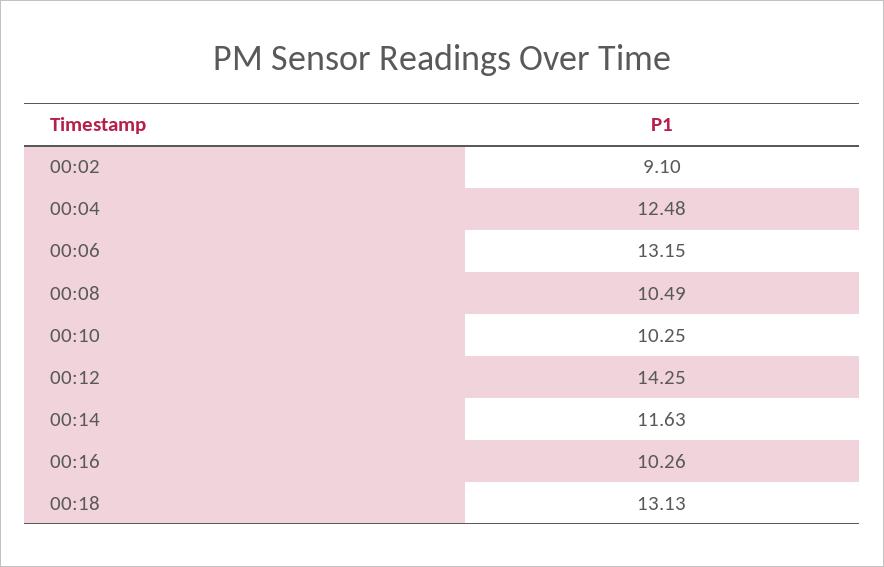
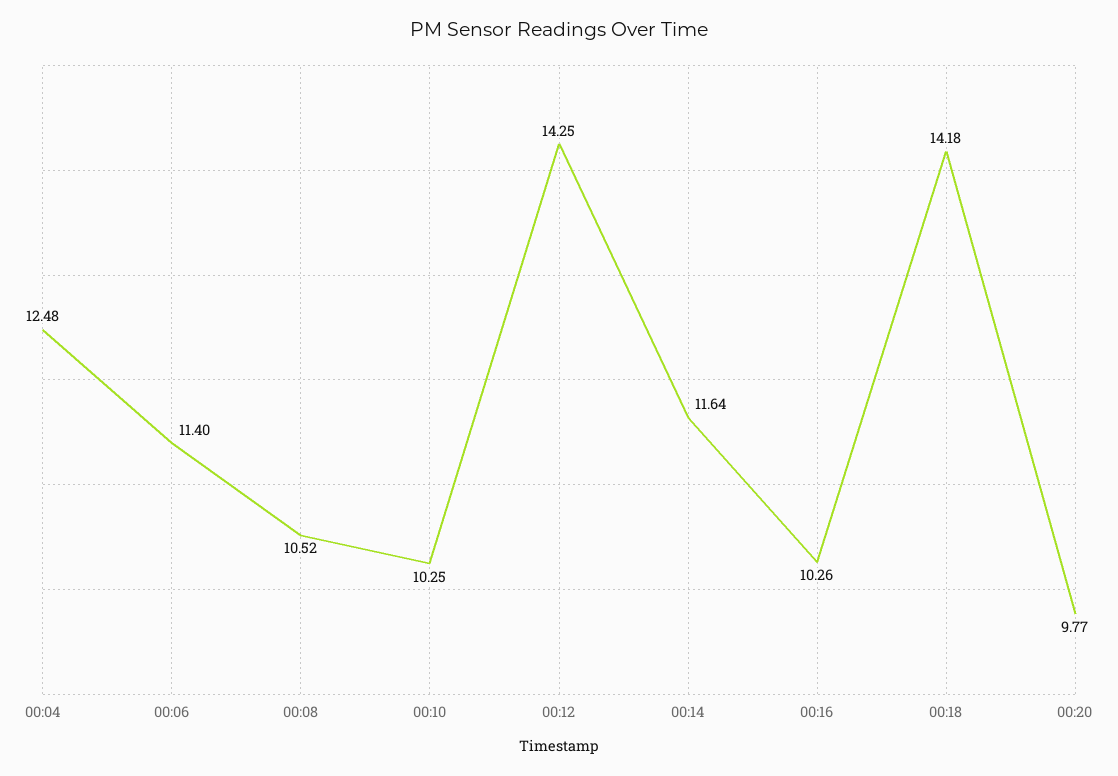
00:02: 9.1 -> none
00:06: 13.15 -> 11.4
00:08: 10.49 -> 10.52
00:14: 11.63 -> 11.64
00:18: 13.13 -> 14.18
00:20: none -> 9.77

